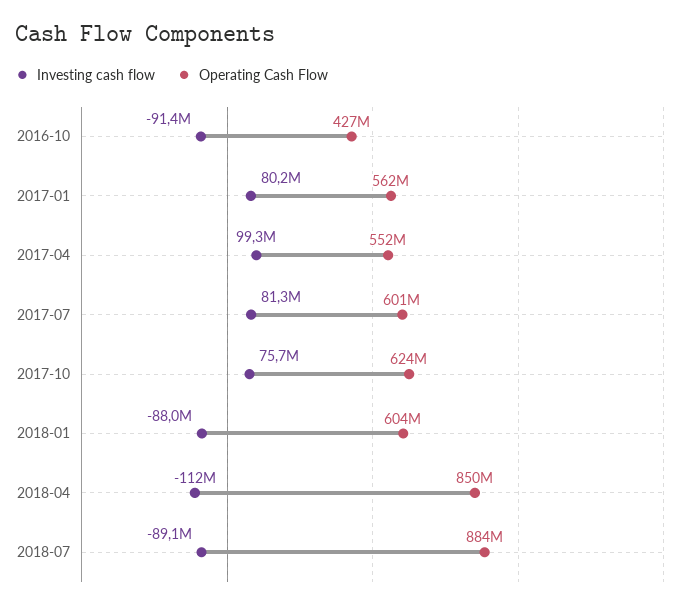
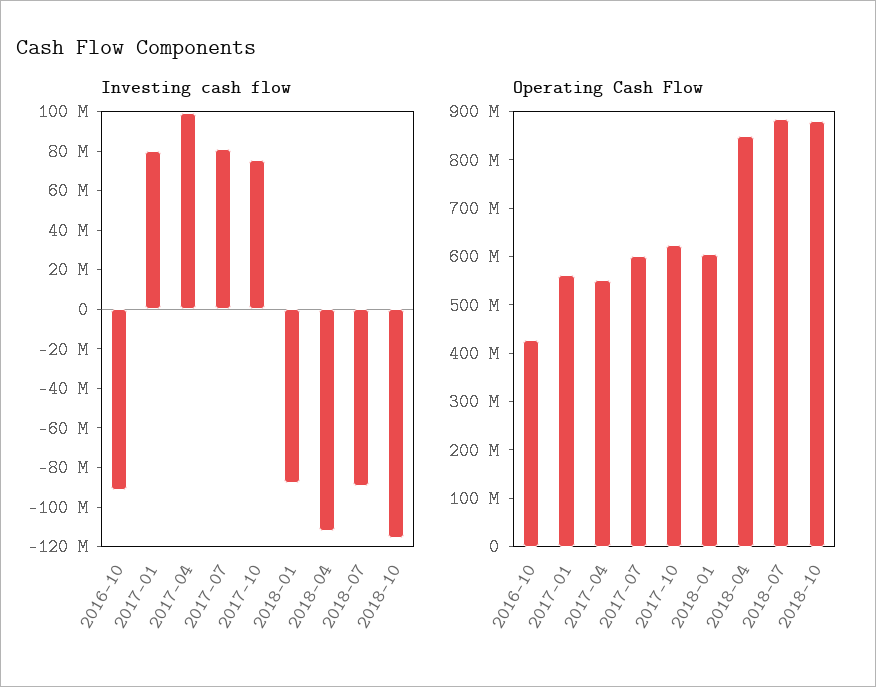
Investing cash flow, 2018-10: none -> -115000000
Operating Cash Flow, 2018-10: none -> 880000000

